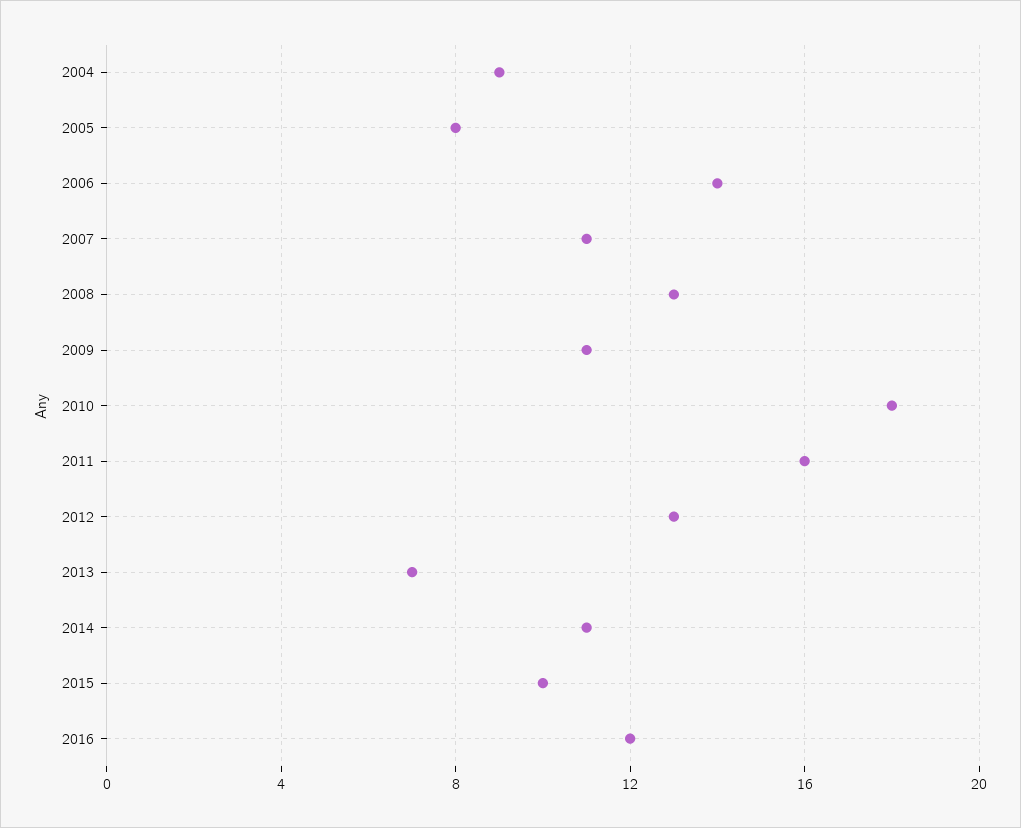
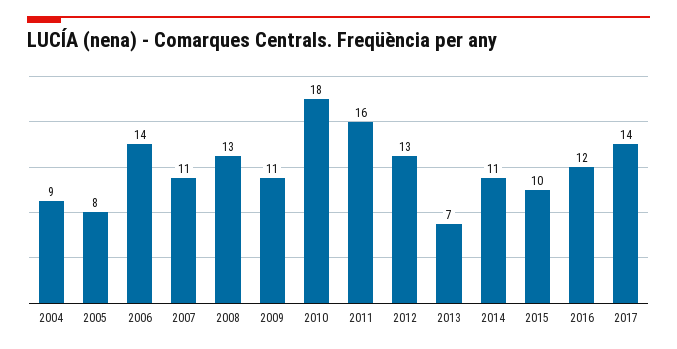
2017: none -> 14

